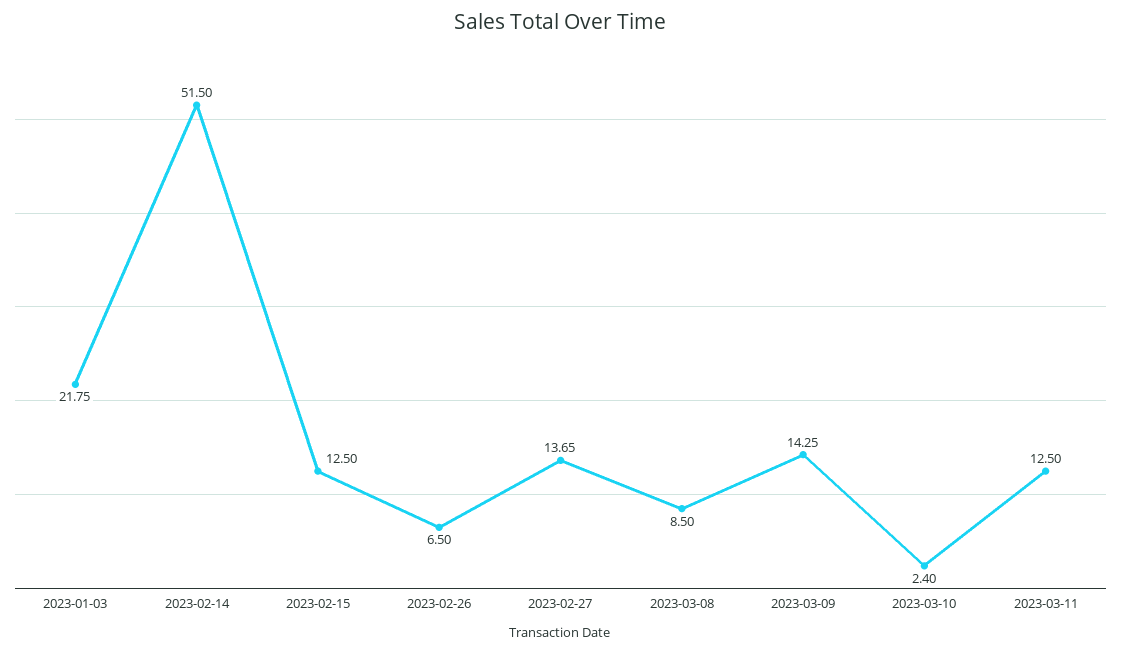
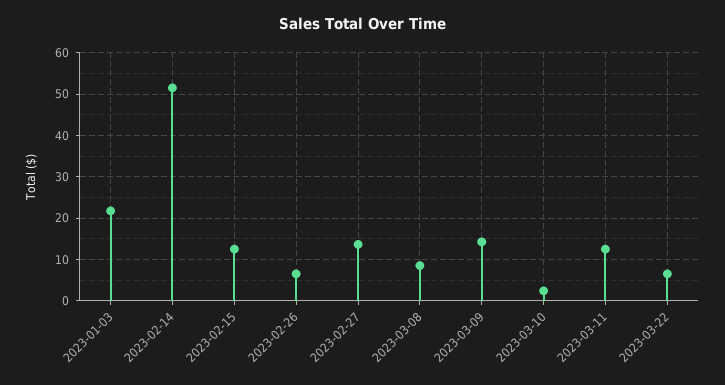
2023-03-22: none -> 6

